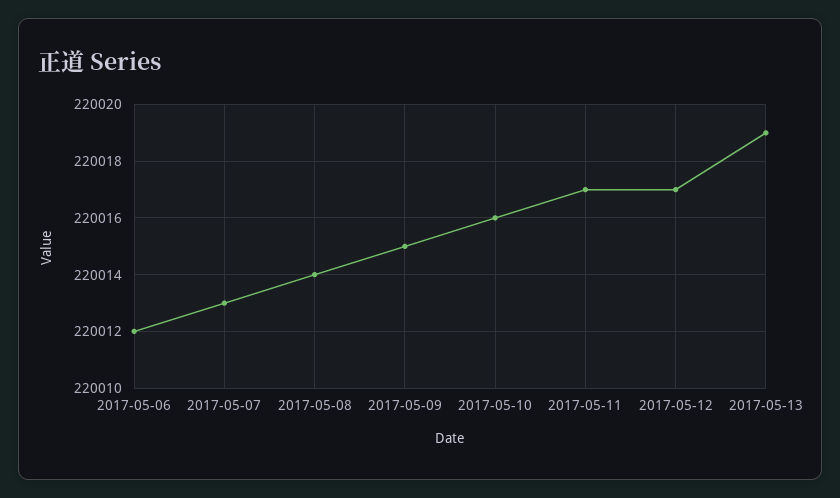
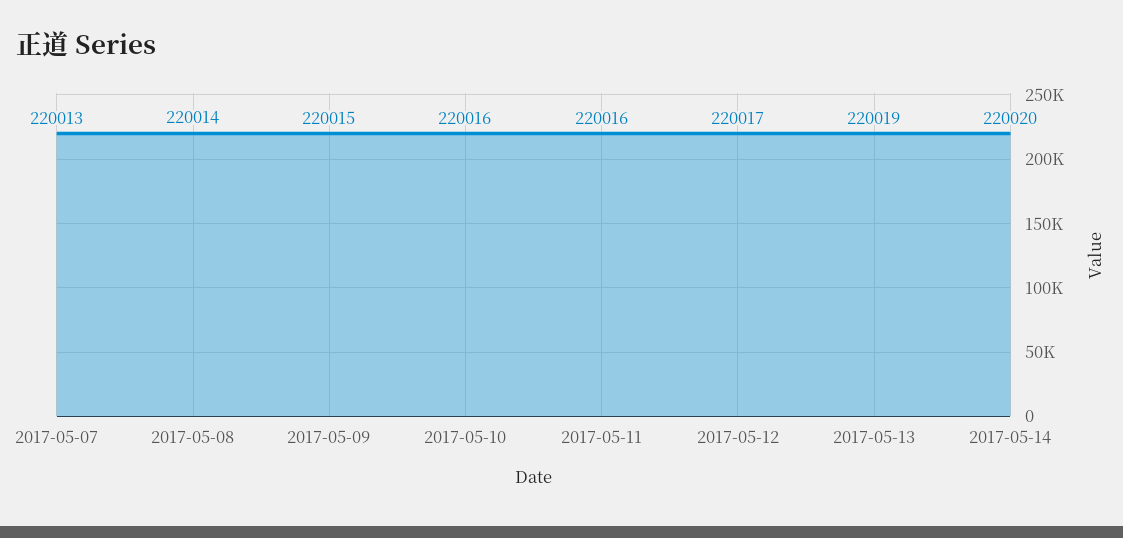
2017-05-06: 220012 -> none
2017-05-11: 220017 -> 220016
2017-05-14: none -> 220020

